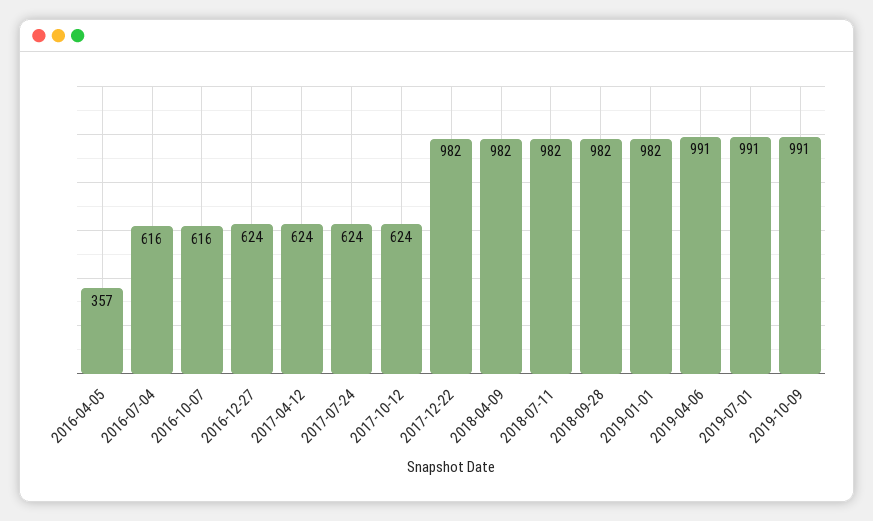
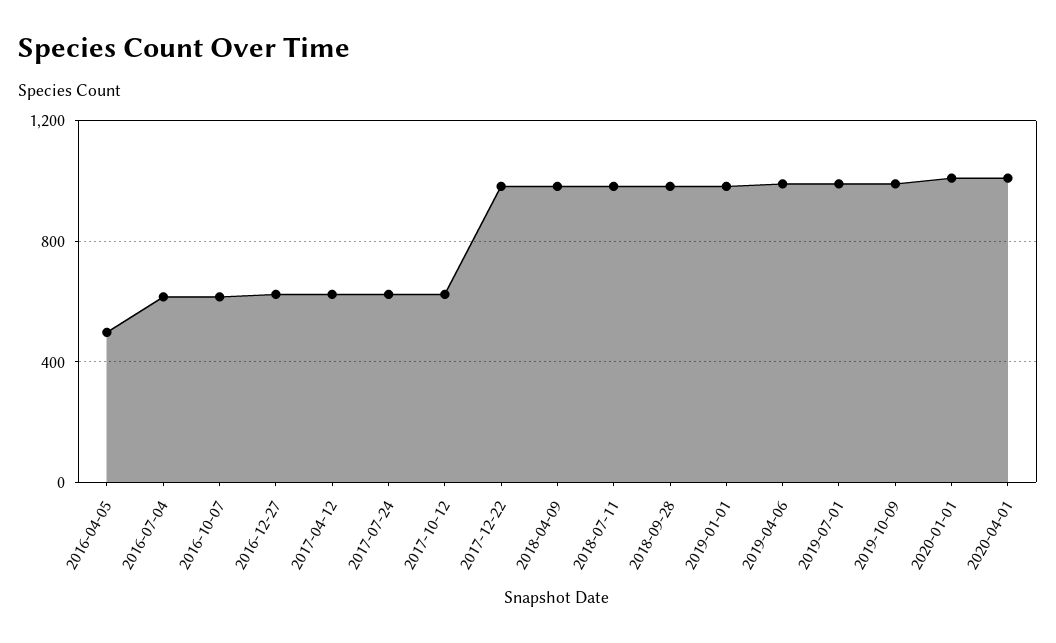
2016-04-05: 357 -> 500
2020-01-01: none -> 1000
2020-04-01: none -> 1000

